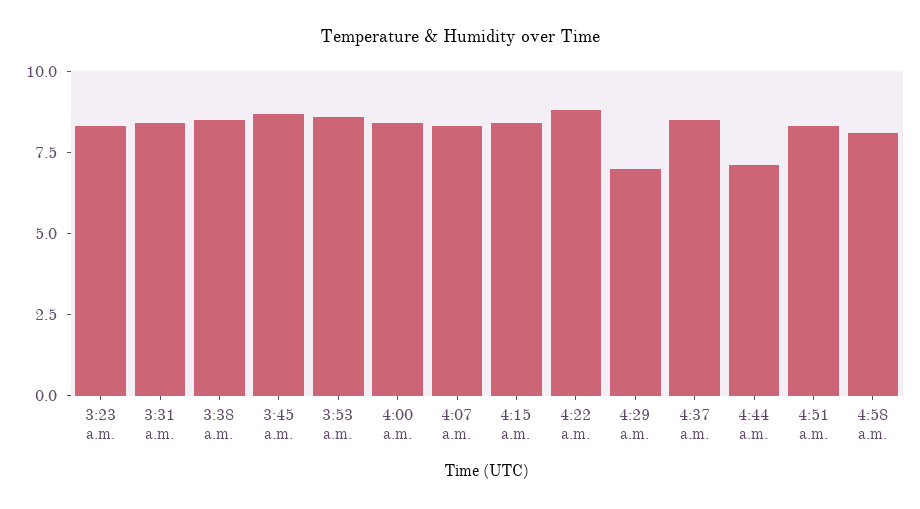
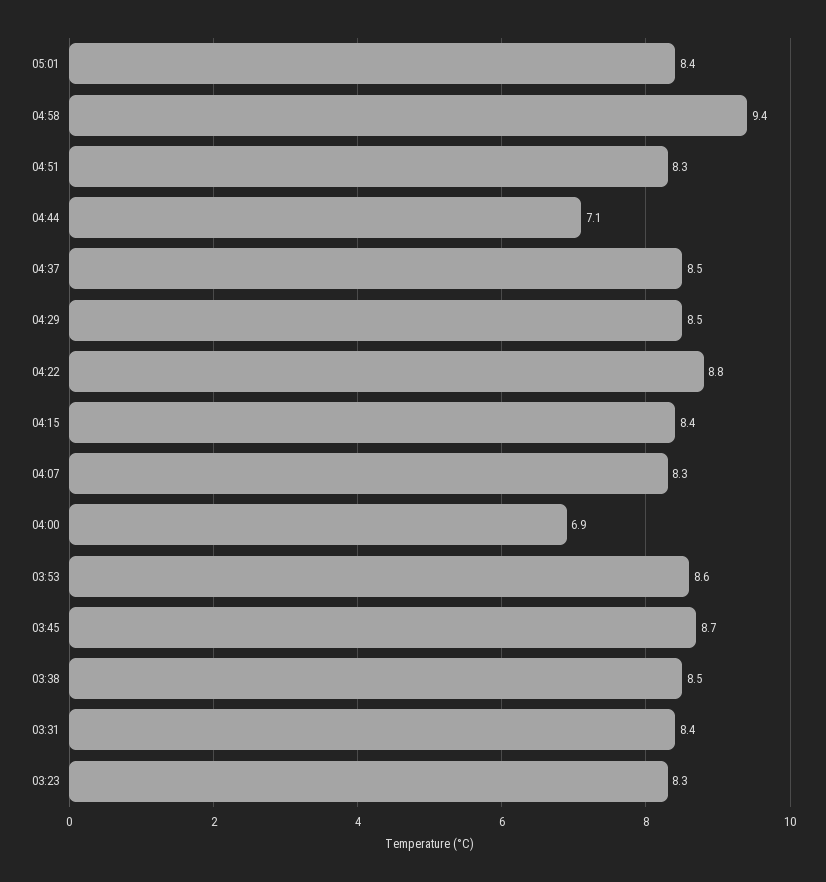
4:00 a.m.: 8.5 -> 6.9
4:29 a.m.: 7 -> 8.5
4:58 a.m.: 8 -> 9.4
05:01: none -> 8.4

